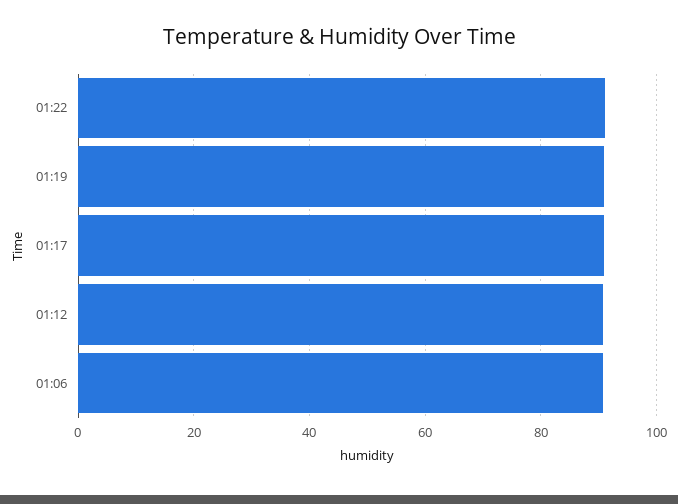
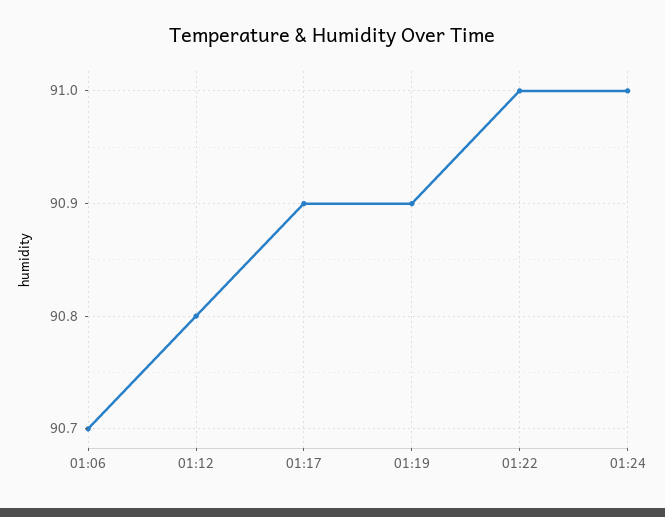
01:24: none -> 91

